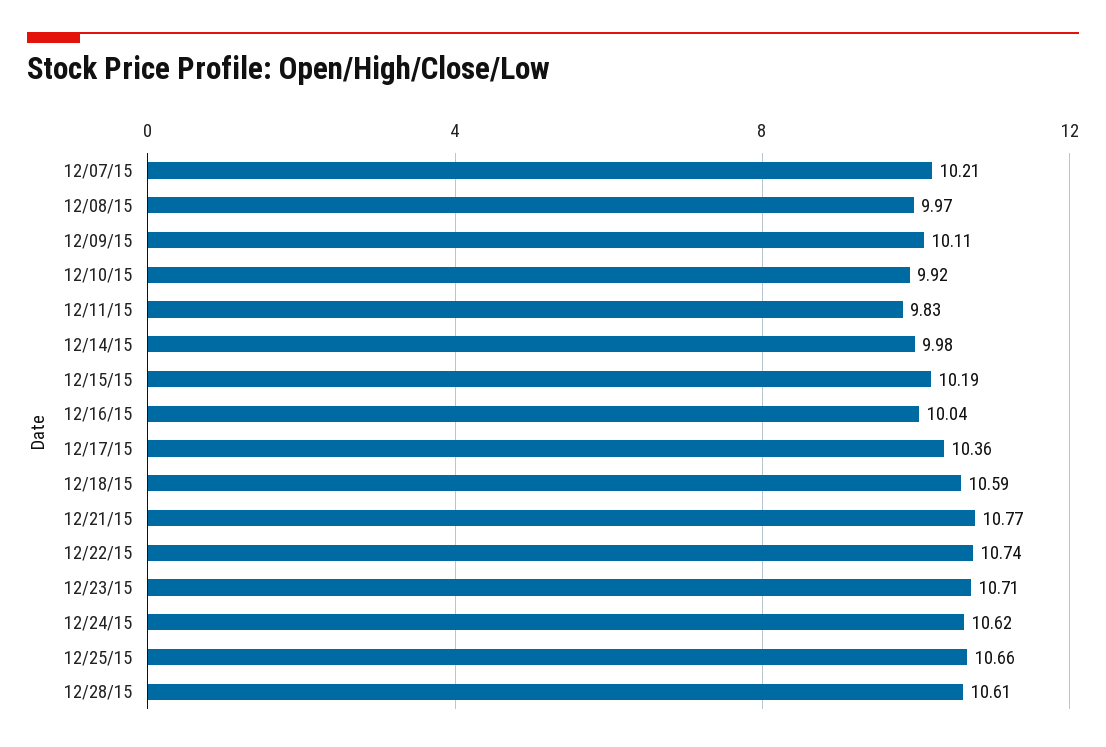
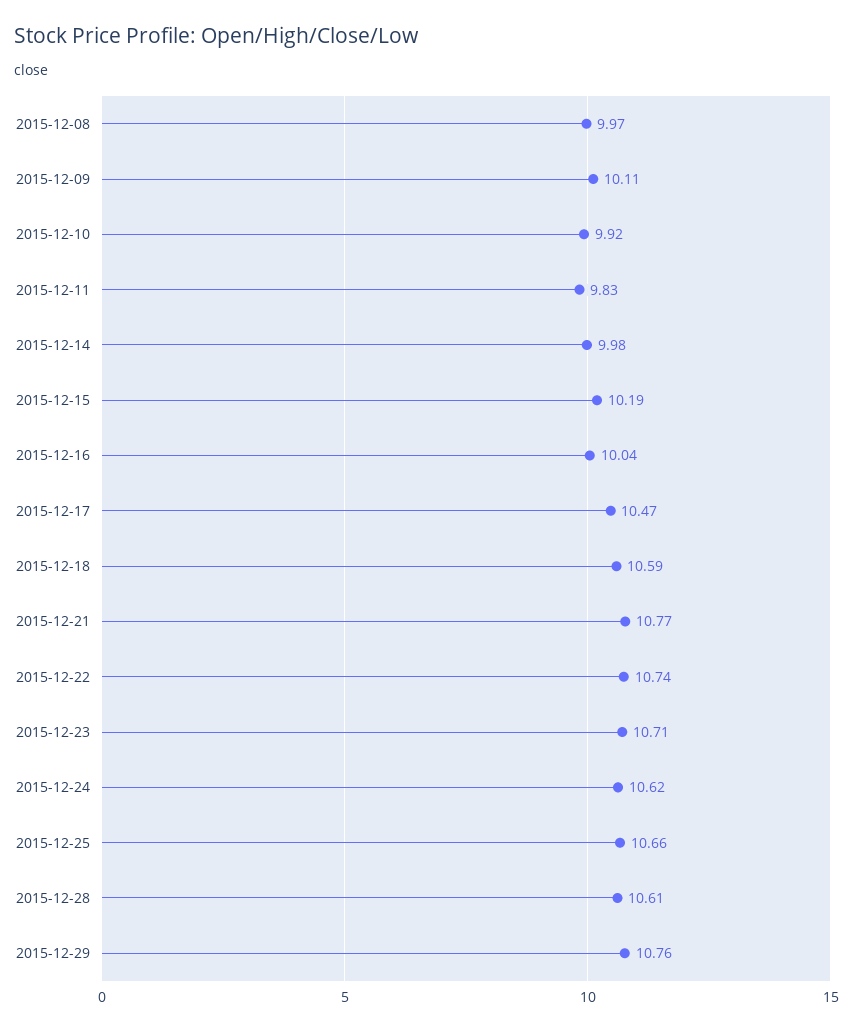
12/07/15: 10.21 -> none
12/17/15: 10.36 -> 10.47
2015-12-29: none -> 10.76

